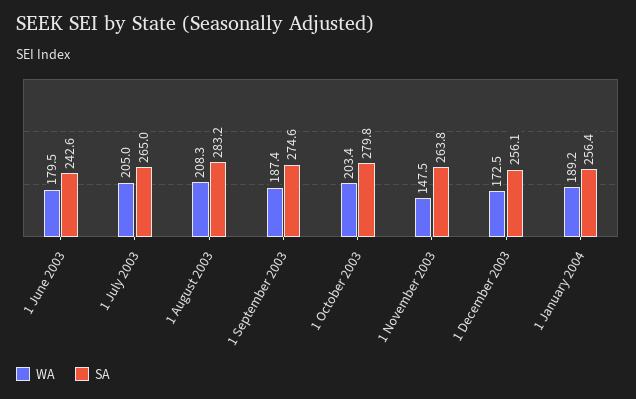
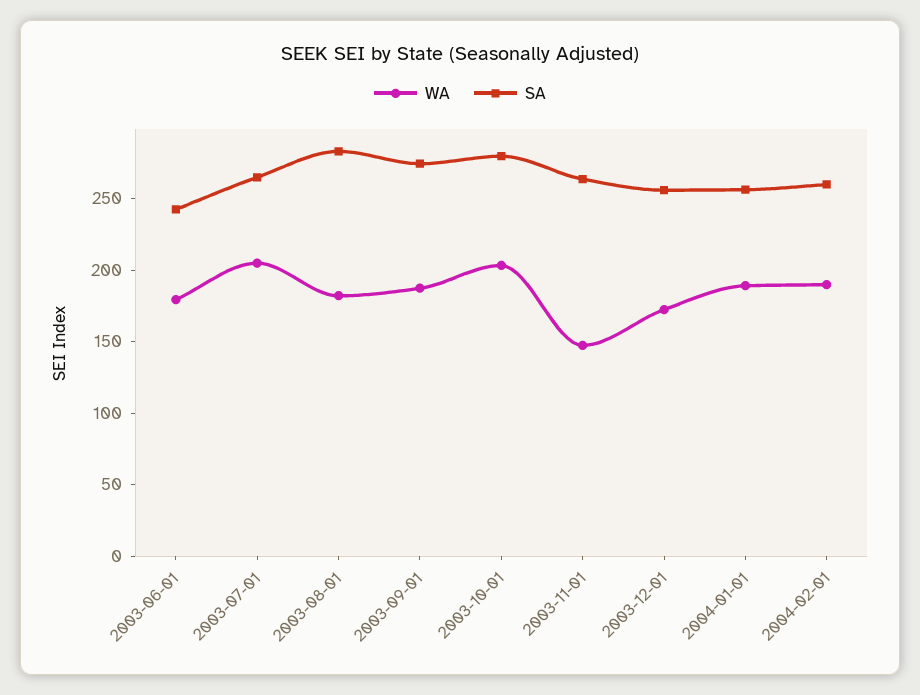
WA, 1 August 2003: 208.3 -> 180
WA, 2004-02-01: none -> 190
SA, 2004-02-01: none -> 260

